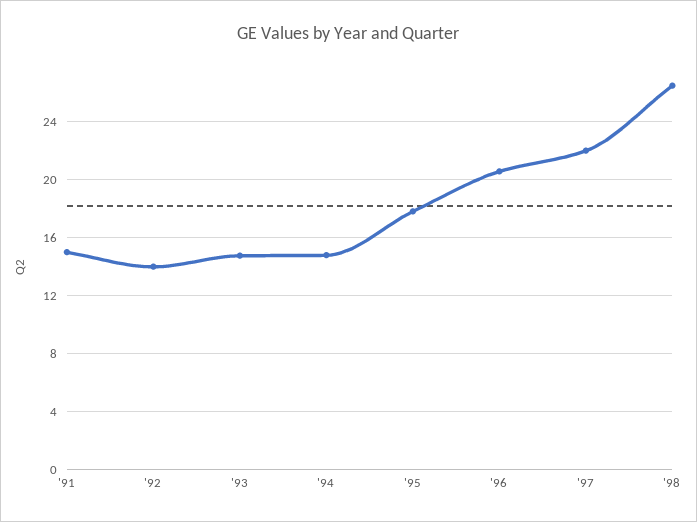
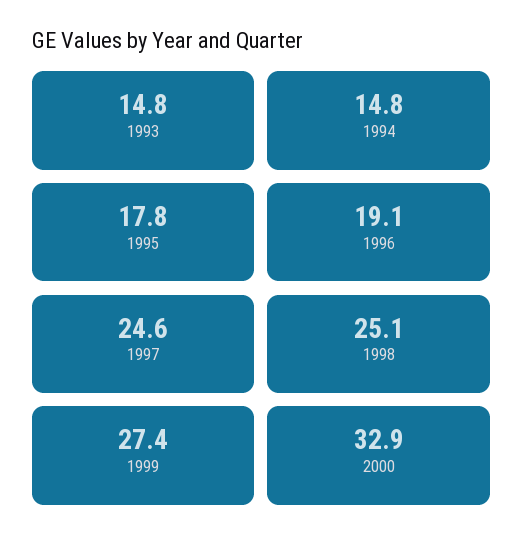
'91: 15 -> none
'92: 14 -> none
'96: 20.5 -> 19.1
'97: 22 -> 24.6
'98: 26.5 -> 25.1
1999: none -> 27.4
2000: none -> 32.9

